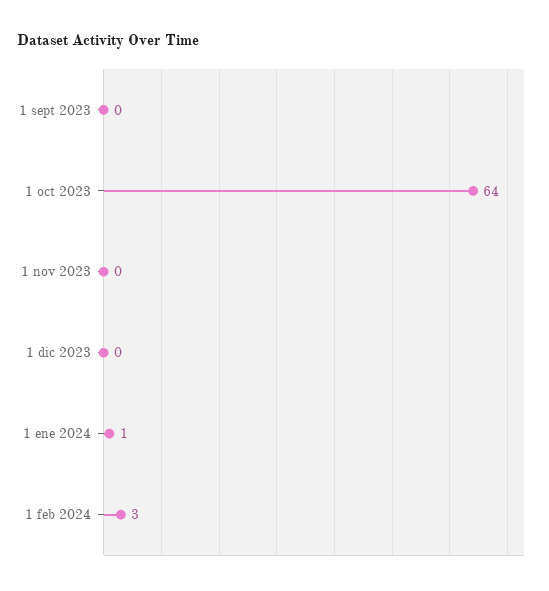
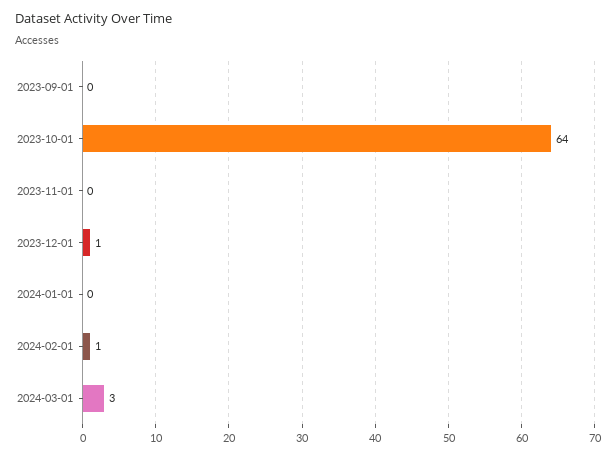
1 dic 2023: 0 -> 1
1 ene 2024: 1 -> 0
1 feb 2024: 3 -> 1
2024-03-01: none -> 3

